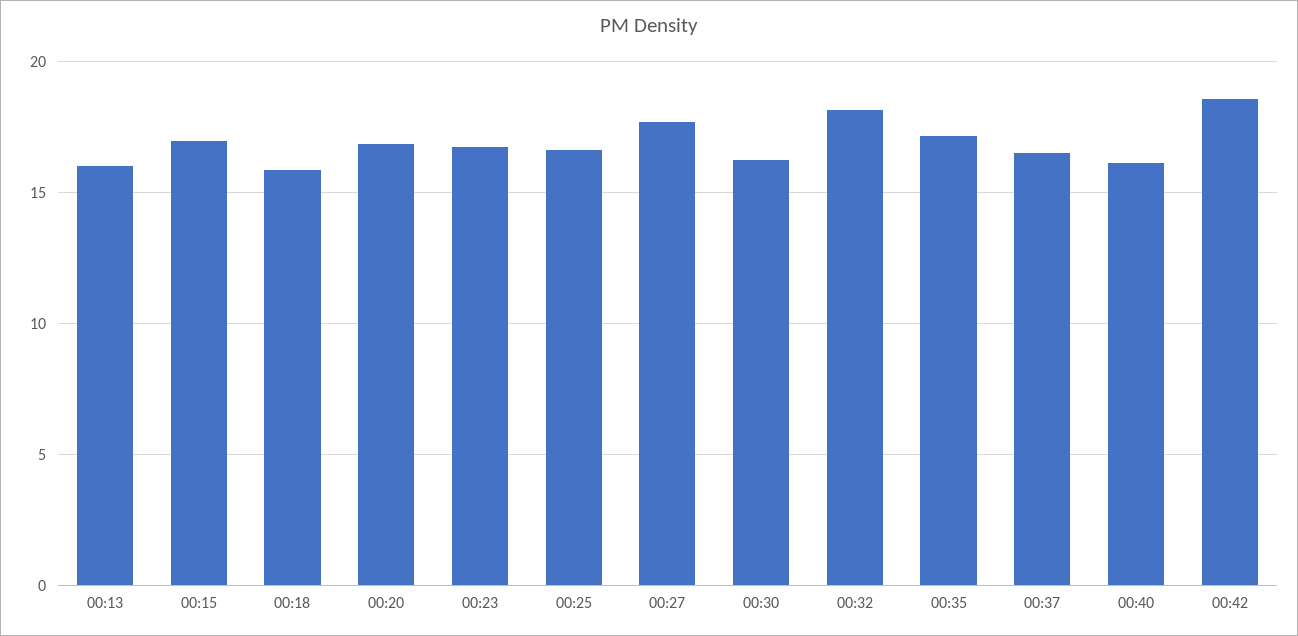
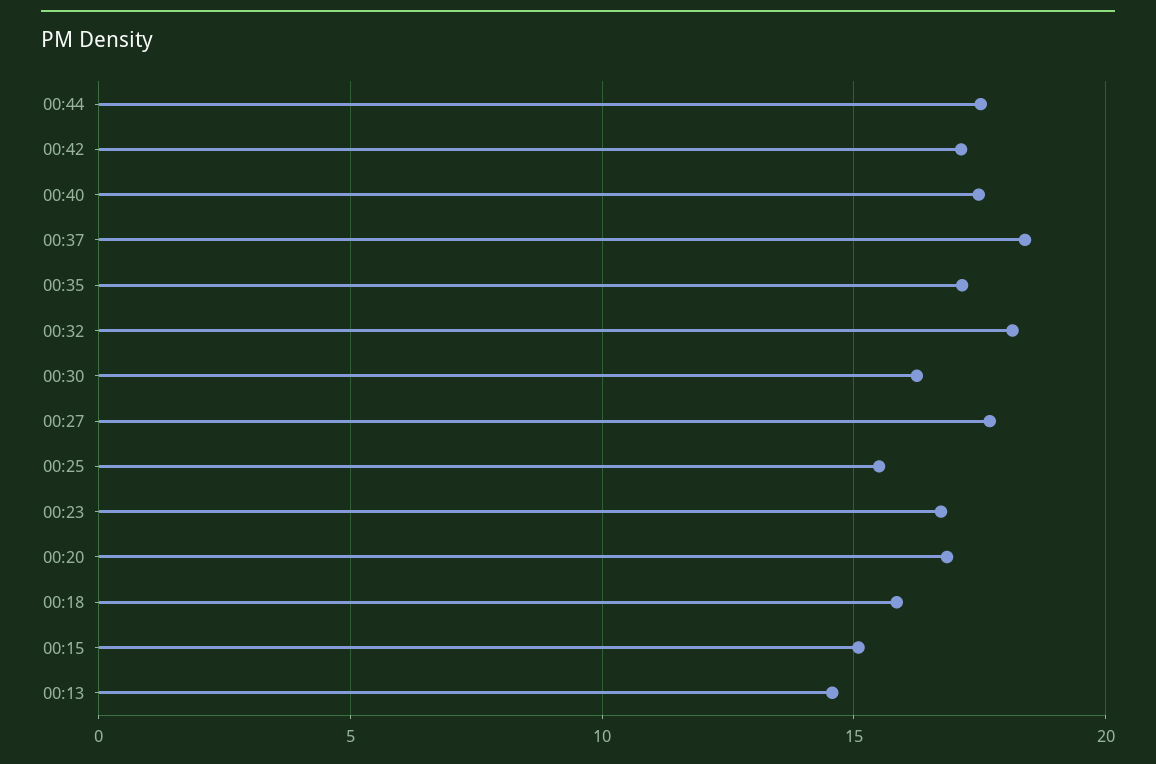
00:13: 16 -> 14.5
00:15: 17 -> 15
00:25: 16.5 -> 15.5
00:37: 16.5 -> 18.5
00:40: 16 -> 17.5
00:42: 18.5 -> 17
00:44: none -> 17.5

